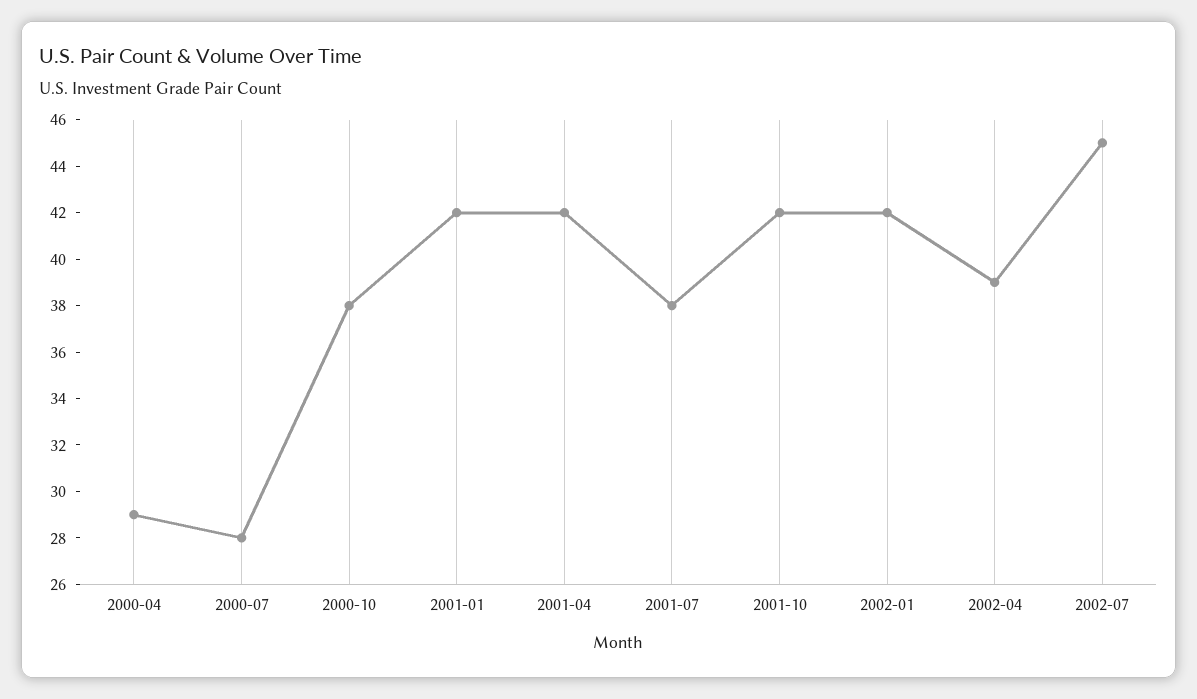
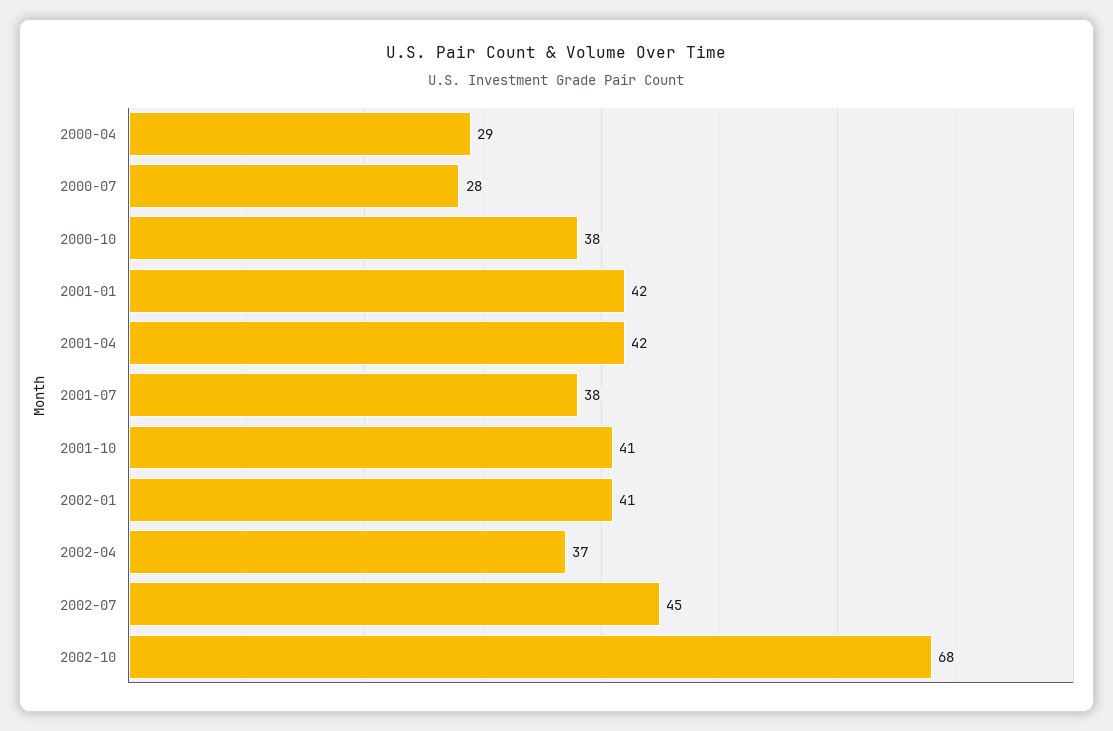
2001-10: 42 -> 41
2002-01: 42 -> 41
2002-04: 39 -> 37
2002-10: none -> 68

